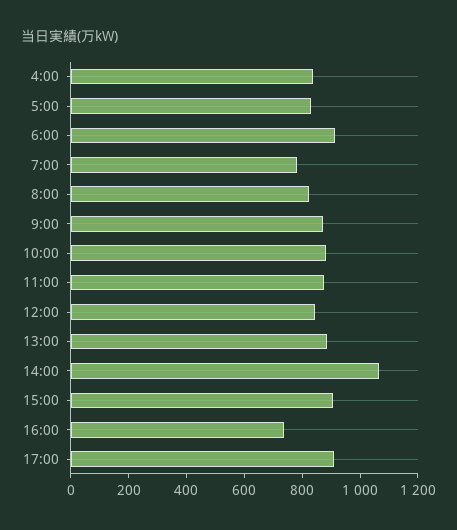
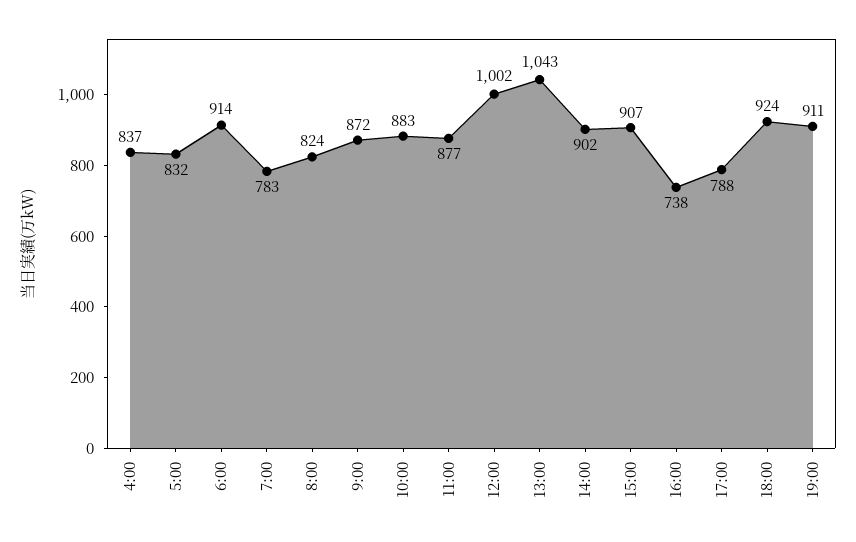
12:00: 850 -> 1002
13:00: 900 -> 1043
14:00: 1050 -> 902
17:00: 900 -> 788
18:00: none -> 924
19:00: none -> 911

